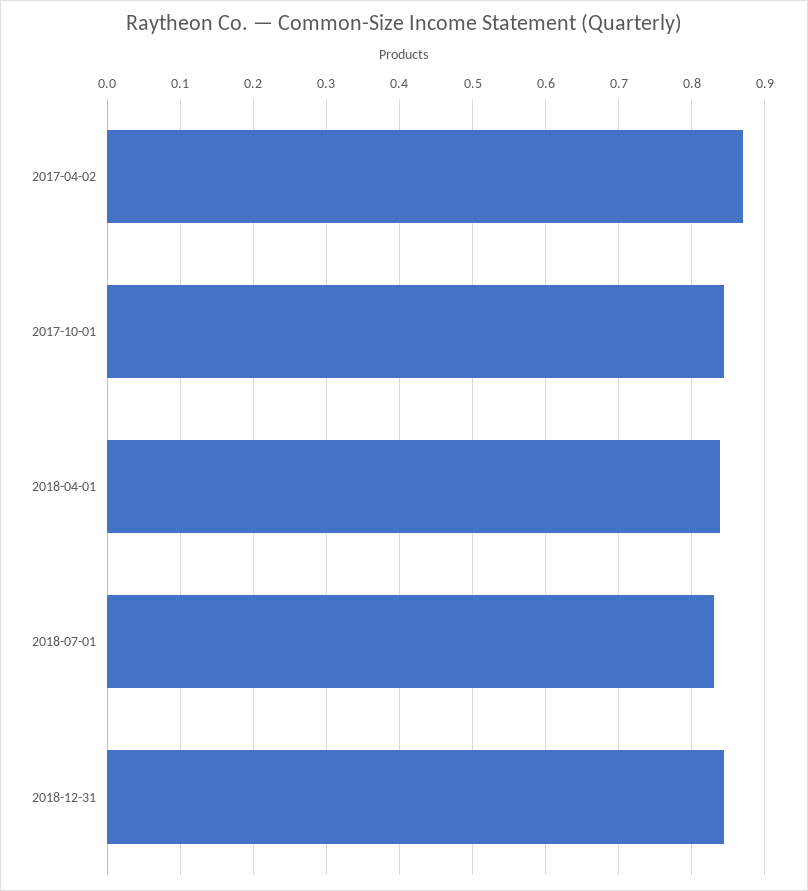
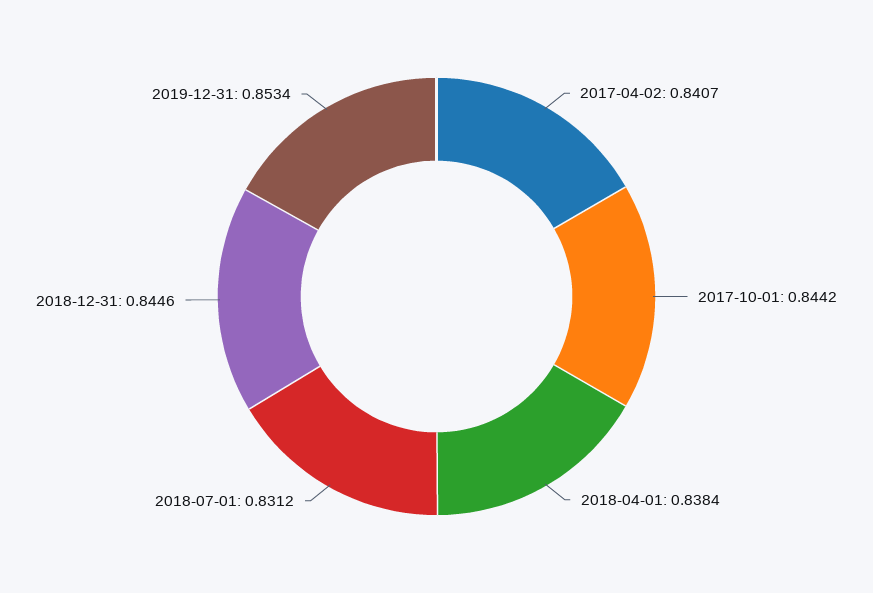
2017-04-02: 0.87 -> 0.8407
2019-12-31: none -> 0.8534

